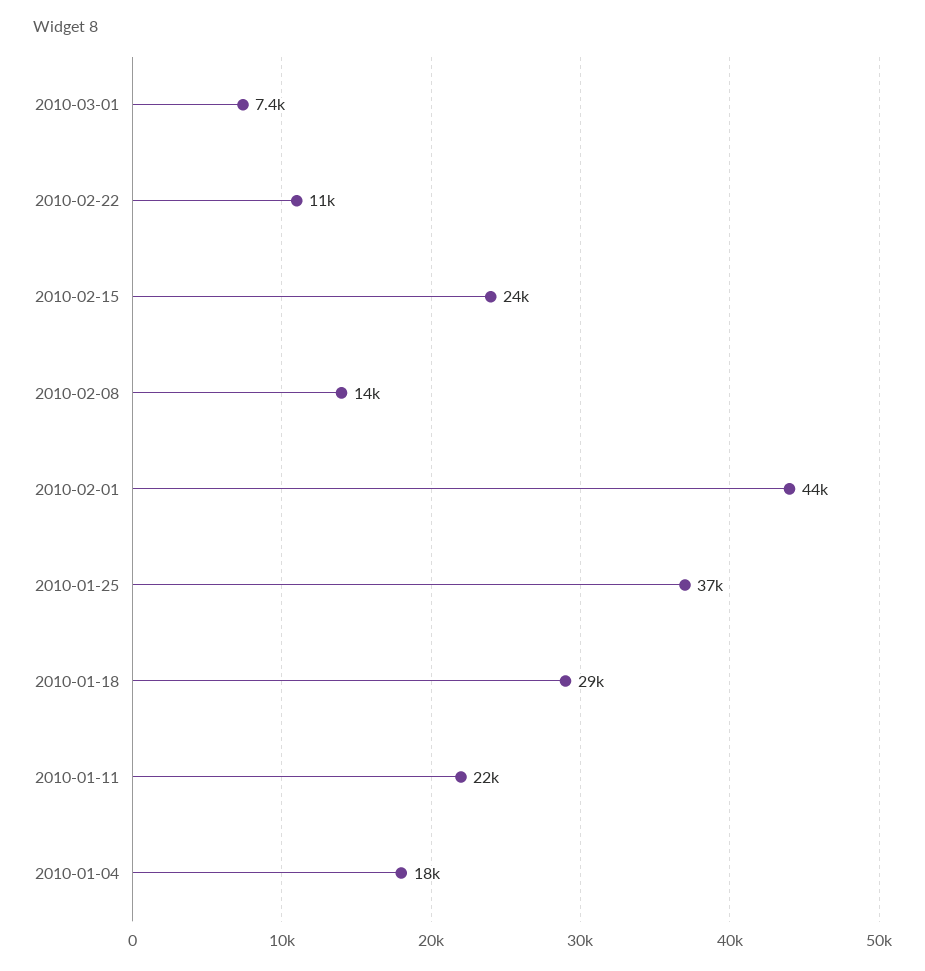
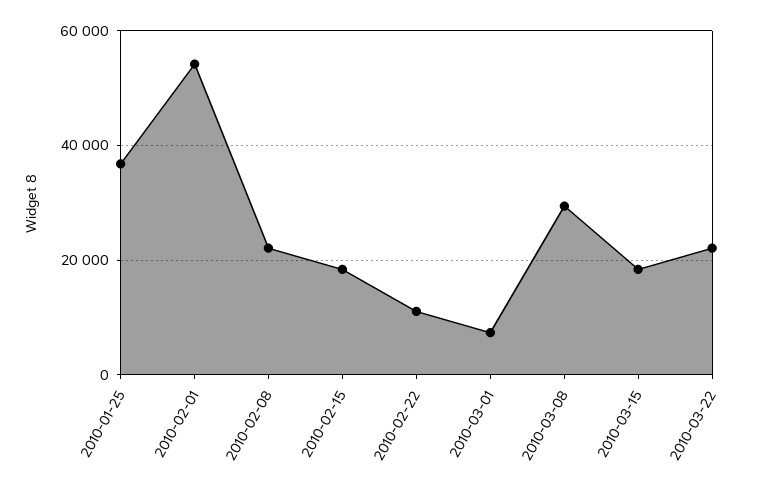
2010-02-15: 24000 -> 18000
2010-02-08: 14000 -> 22000
2010-02-01: 44000 -> 54000
2010-01-18: 29000 -> none
2010-01-11: 22000 -> none
2010-01-04: 18000 -> none
2010-03-08: none -> 30000
2010-03-15: none -> 18000
2010-03-22: none -> 22000

